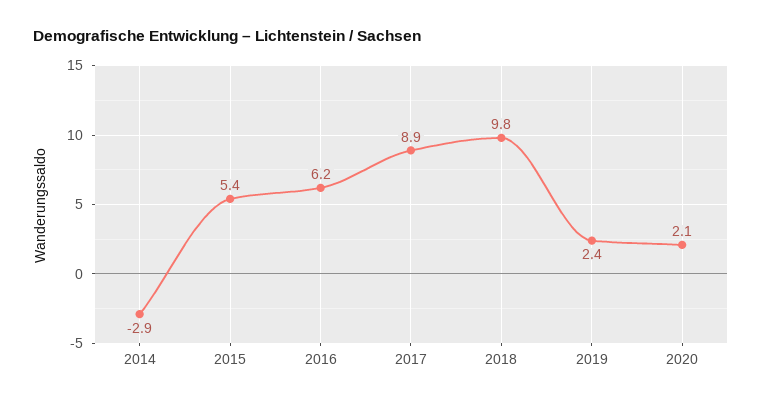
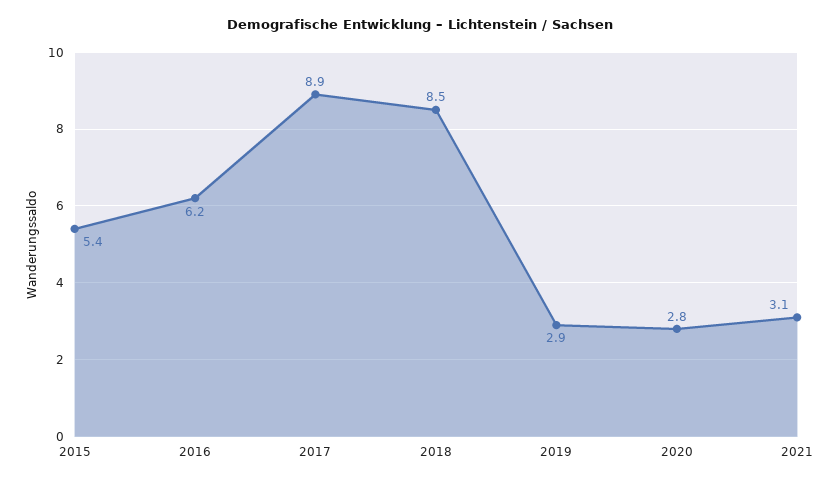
2014: -2.9 -> none
2018: 9.8 -> 8.5
2019: 2.4 -> 2.9
2020: 2.1 -> 2.8
2021: none -> 3.1

